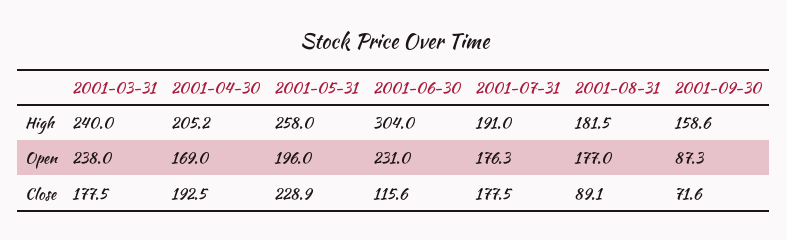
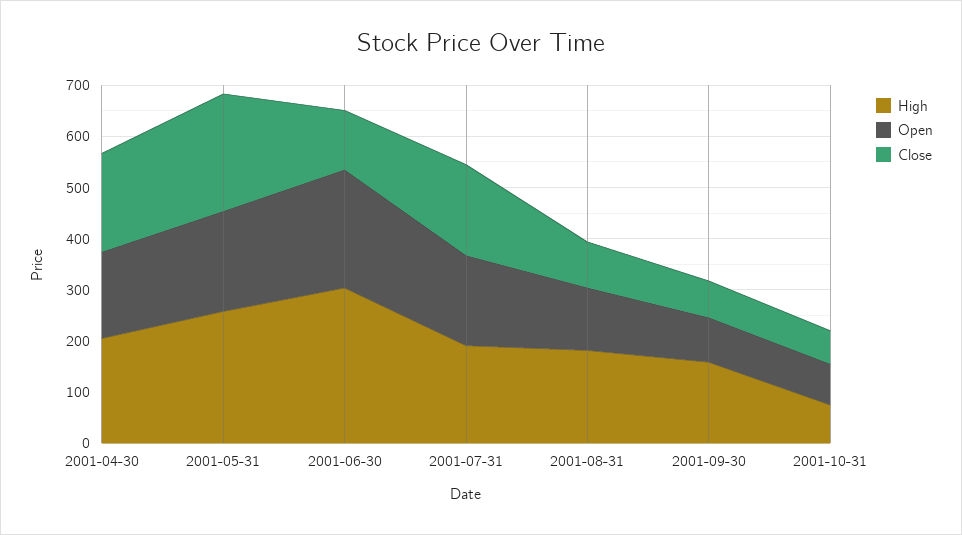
High, 2001-03-31: 240 -> none
Open, 2001-03-31: 238 -> none
Open, 2001-08-31: 177 -> 120
Close, 2001-03-31: 177.5 -> none
High, 2001-10-31: none -> 80
Open, 2001-10-31: none -> 80
Close, 2001-10-31: none -> 60

